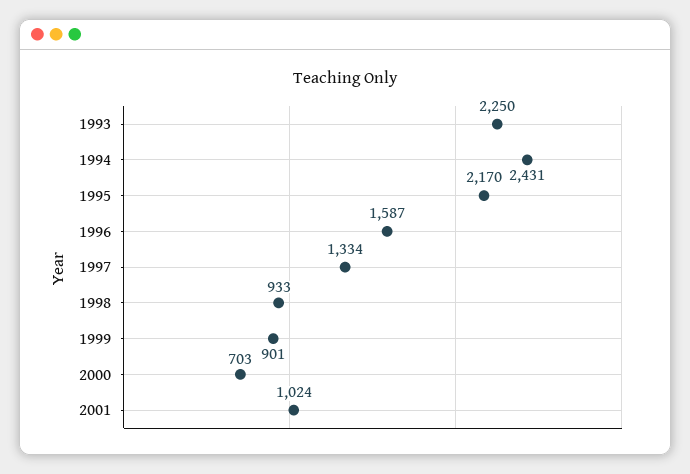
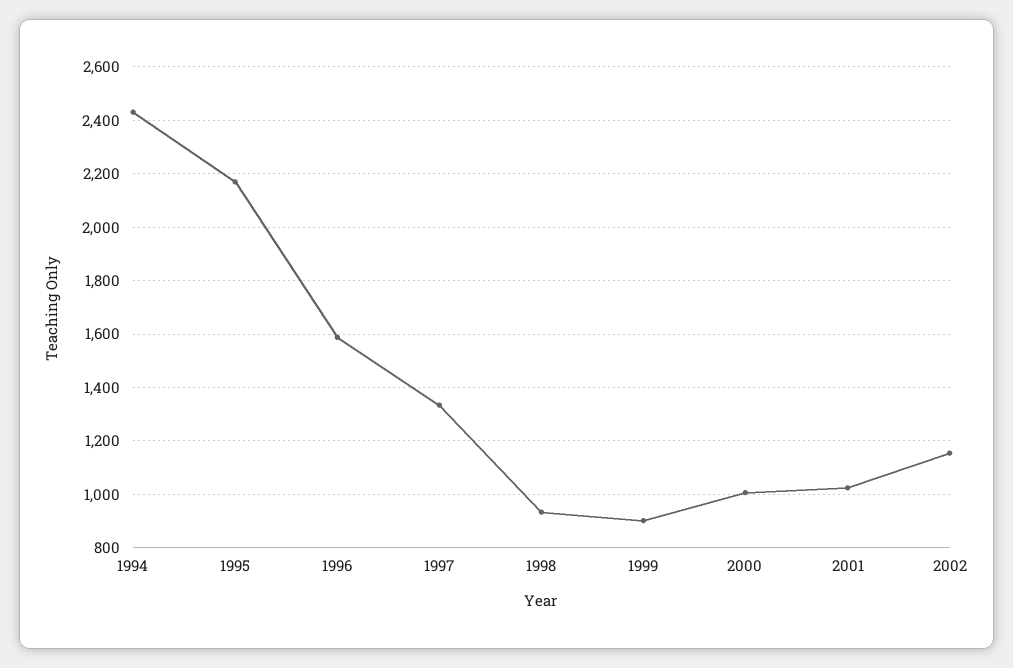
1993: 2250 -> none
2000: 703 -> 1000
2002: none -> 1150

